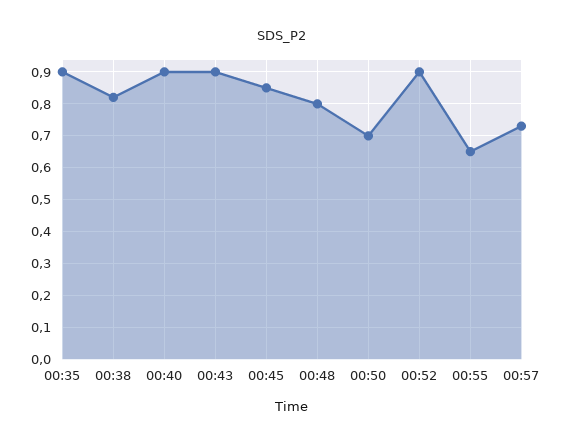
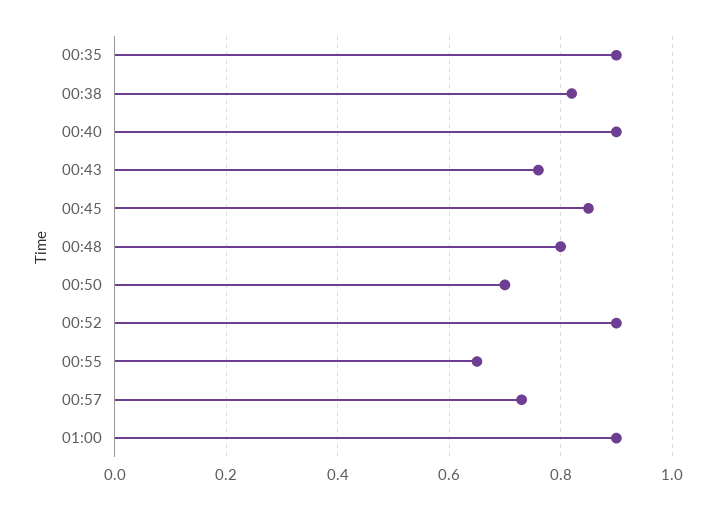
00:43: 0.9 -> 0.75
01:00: none -> 0.9

